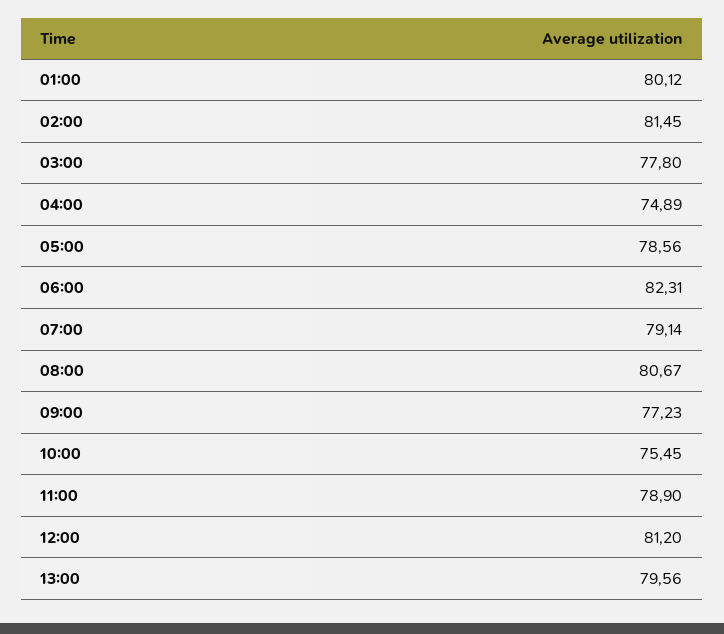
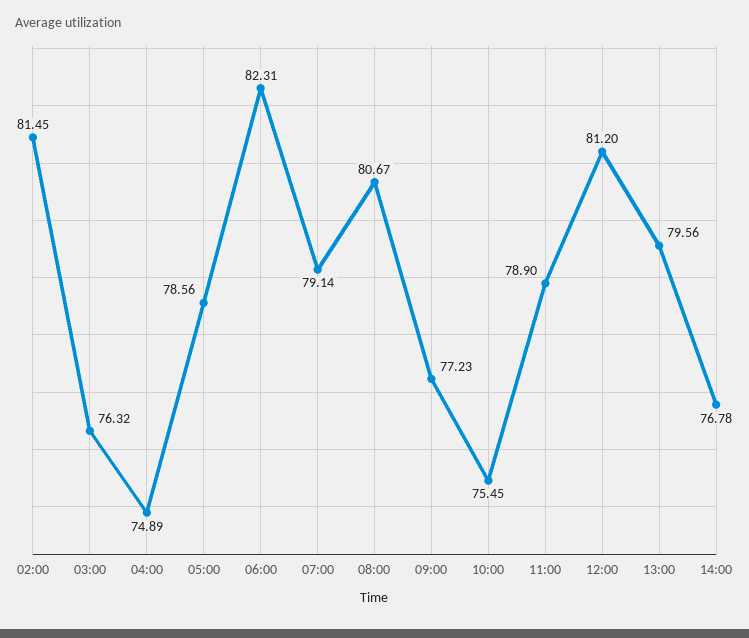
01:00: 80.12 -> none
03:00: 77.8 -> 76.32
14:00: none -> 76.78

